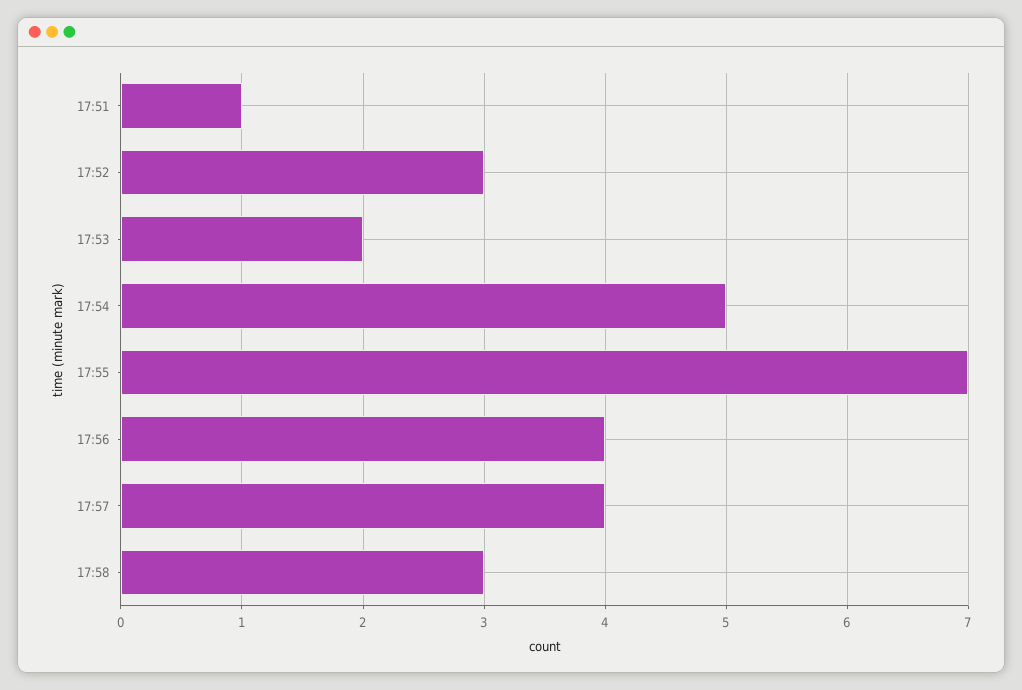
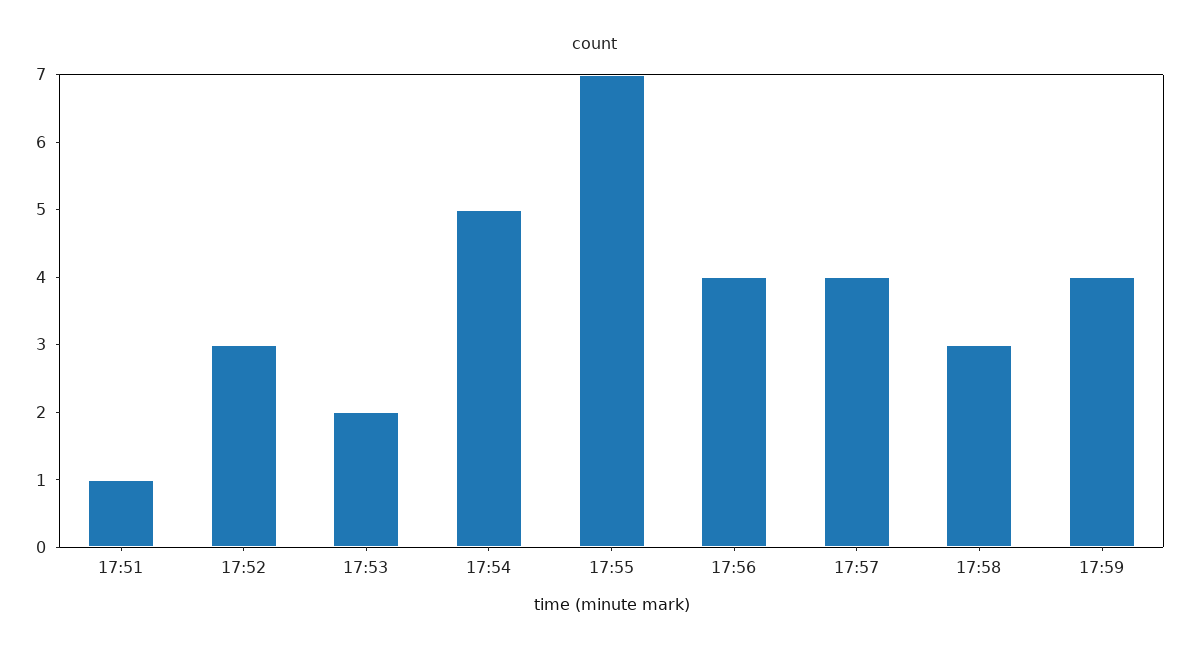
17:59: none -> 4

